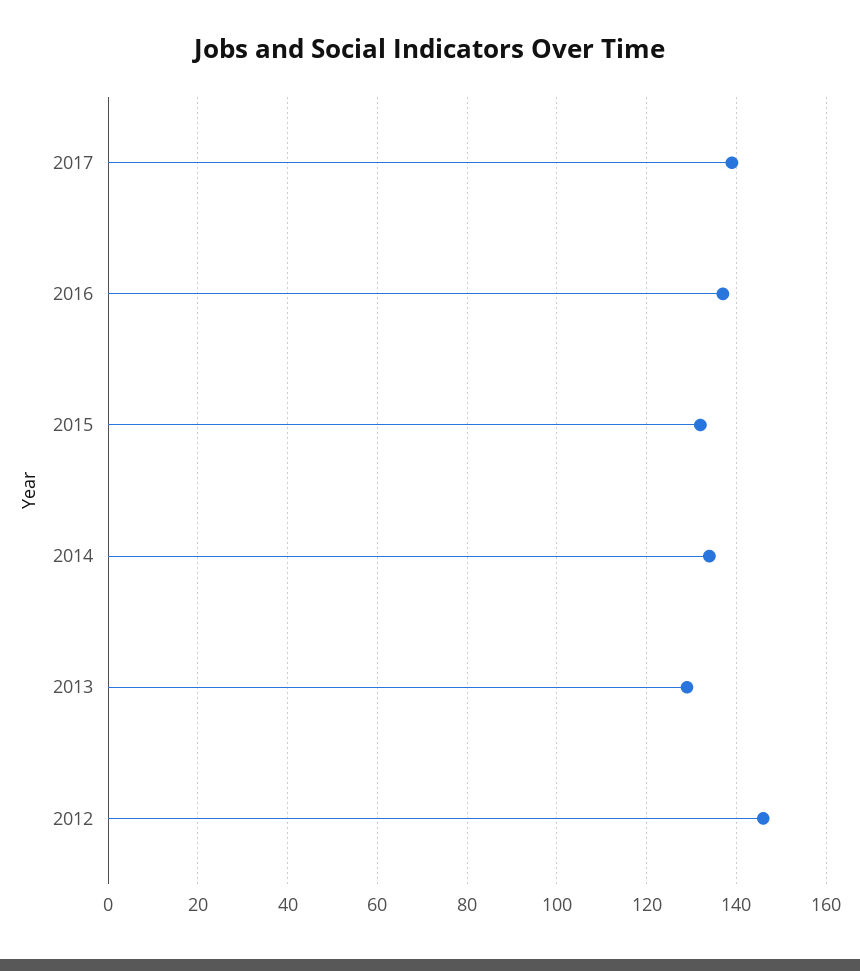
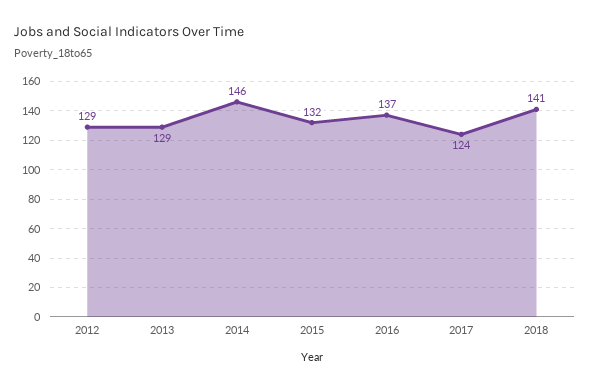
2017: 140 -> 124
2014: 135 -> 146
2012: 145 -> 129
2018: none -> 141

